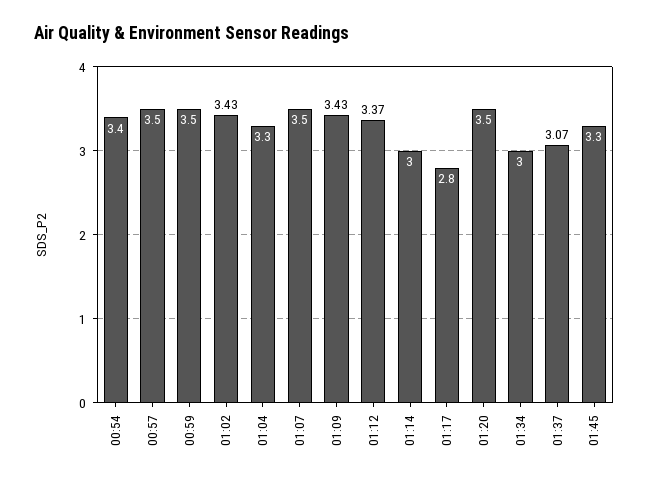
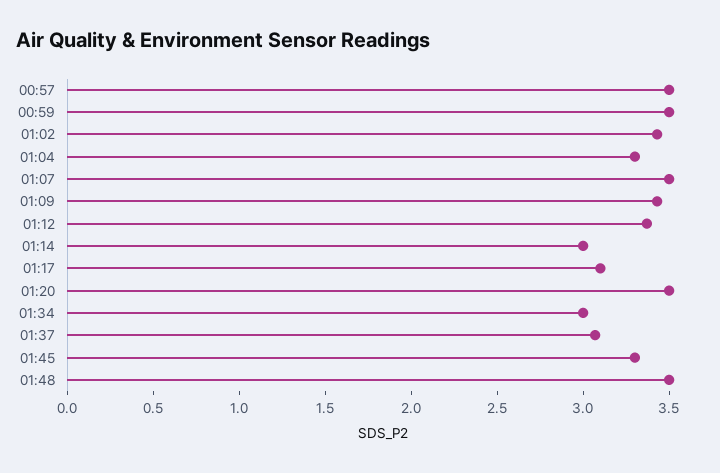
00:54: 3.4 -> none
01:17: 2.8 -> 3.1
01:48: none -> 3.5

